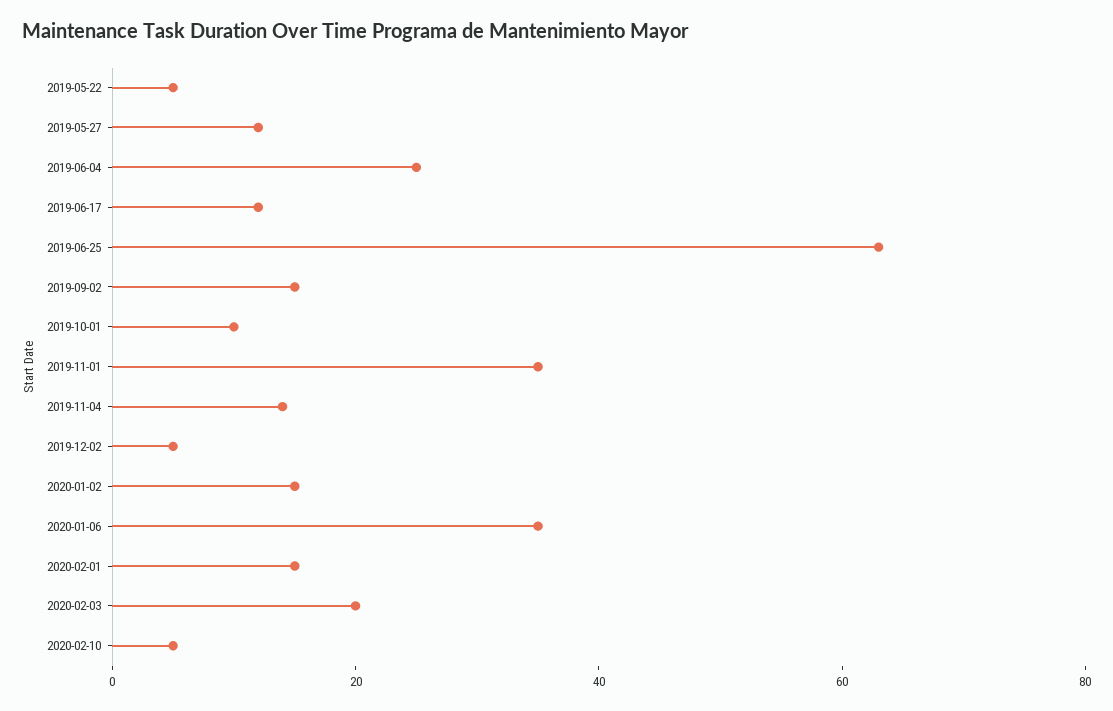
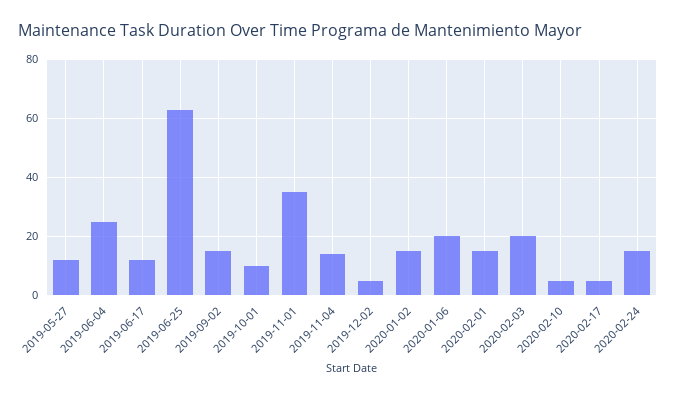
2019-05-22: 5 -> none
2020-01-06: 35 -> 20
2020-02-17: none -> 5
2020-02-24: none -> 15

